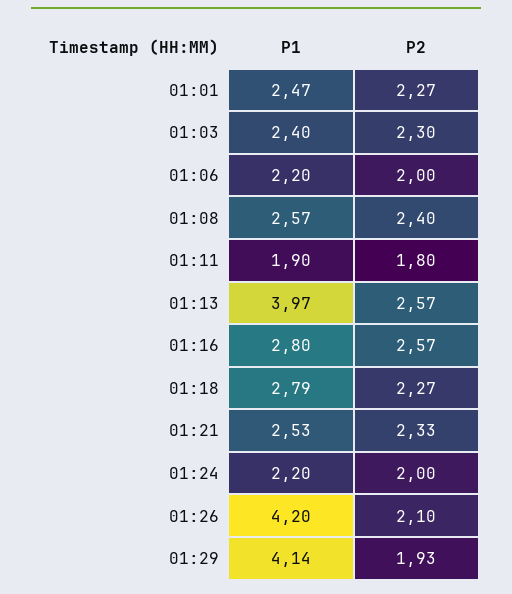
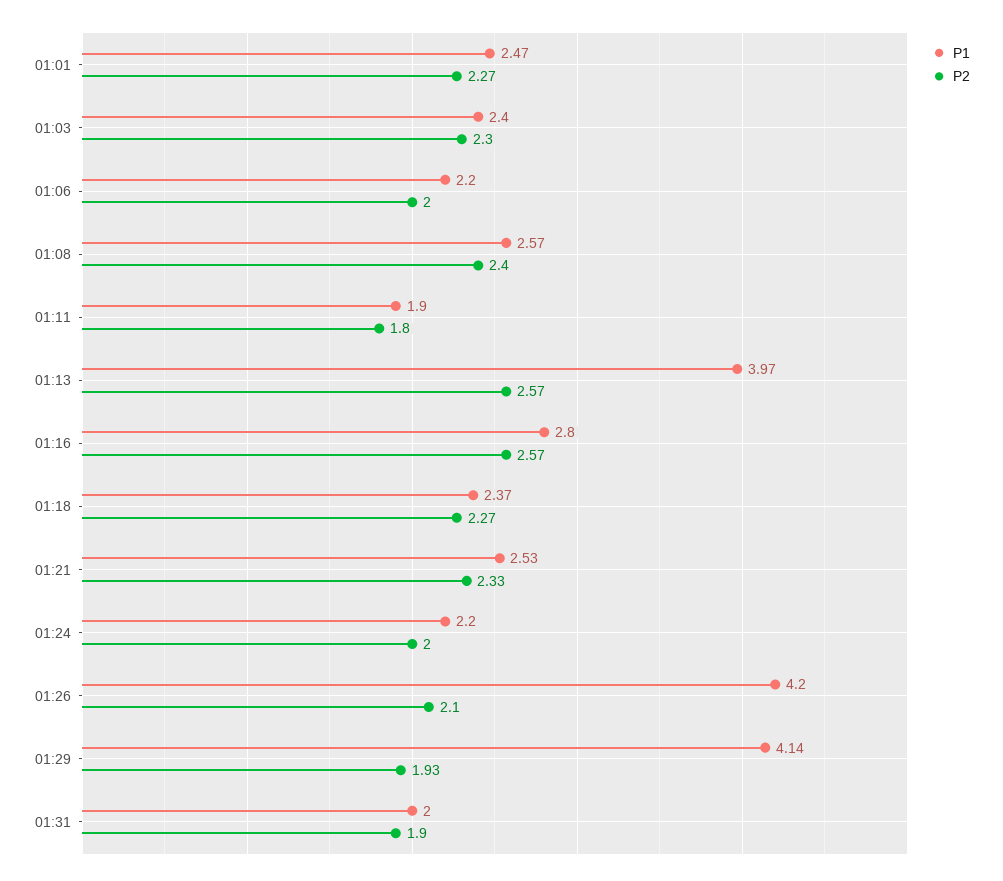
P1, 01:18: 2.79 -> 2.37
P1, 01:31: none -> 2
P2, 01:31: none -> 1.9

